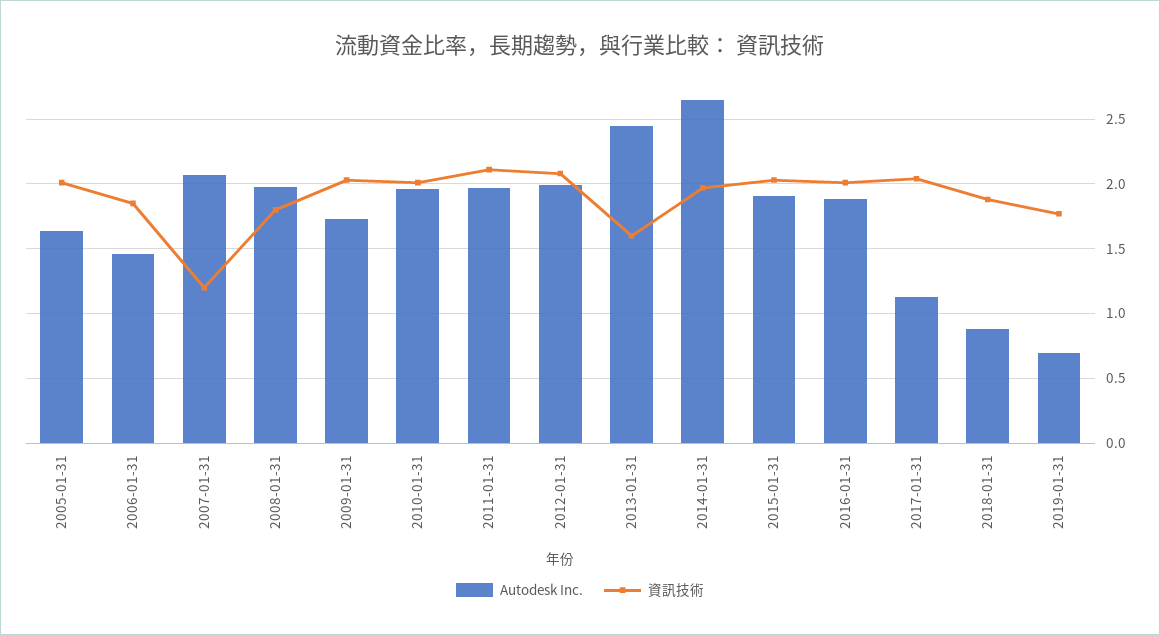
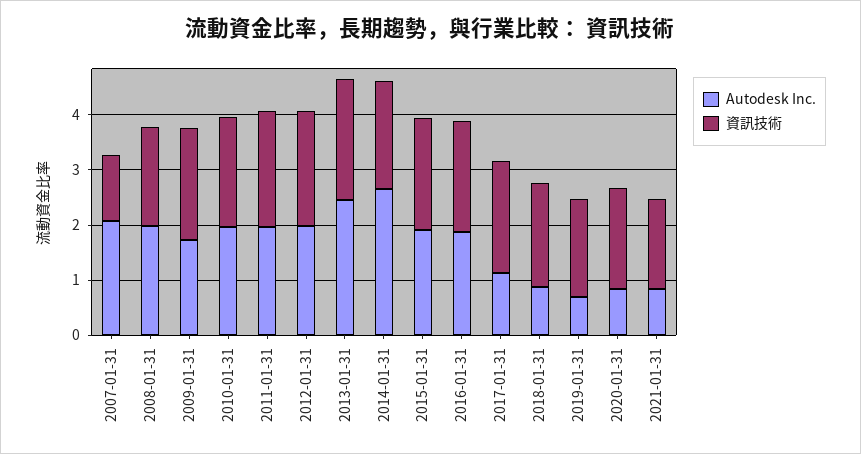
Autodesk Inc., 2005-01-31: 1.65 -> none
資訊技術, 2005-01-31: 2 -> none
Autodesk Inc., 2006-01-31: 1.45 -> none
資訊技術, 2006-01-31: 1.85 -> none
資訊技術, 2013-01-31: 1.6 -> 2.2
Autodesk Inc., 2020-01-31: none -> 0.8
資訊技術, 2020-01-31: none -> 1.8
Autodesk Inc., 2021-01-31: none -> 0.8
資訊技術, 2021-01-31: none -> 1.6

